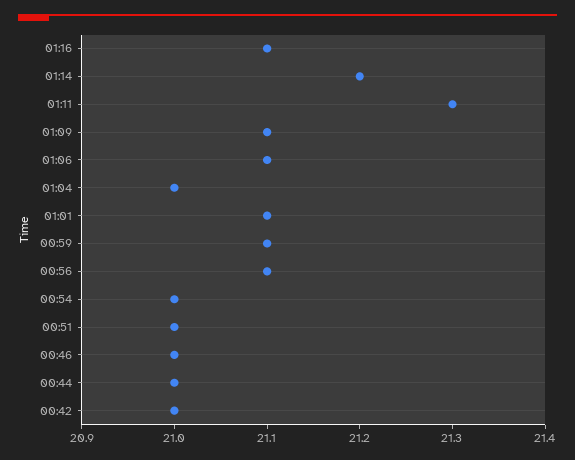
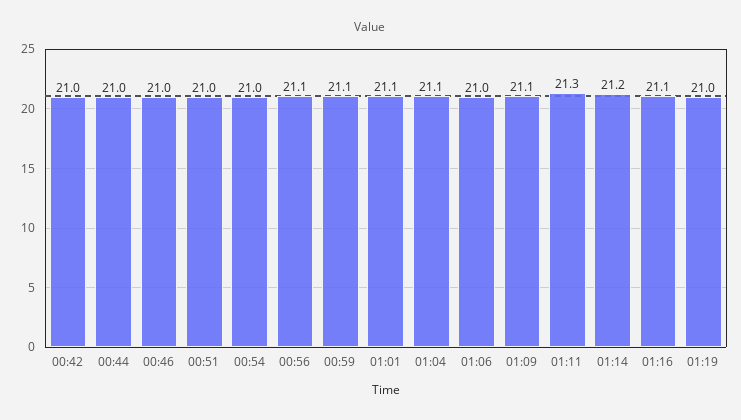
01:06: 21.1 -> 21
01:04: 21 -> 21.1
01:19: none -> 21

